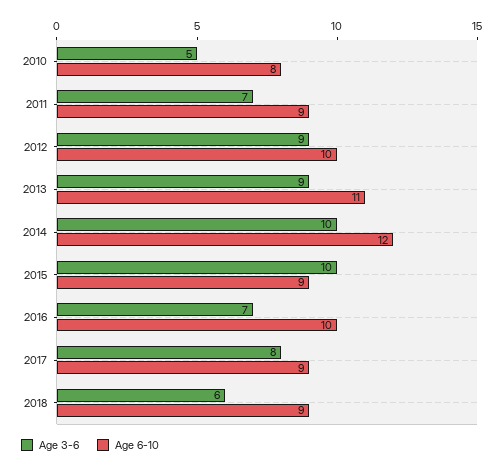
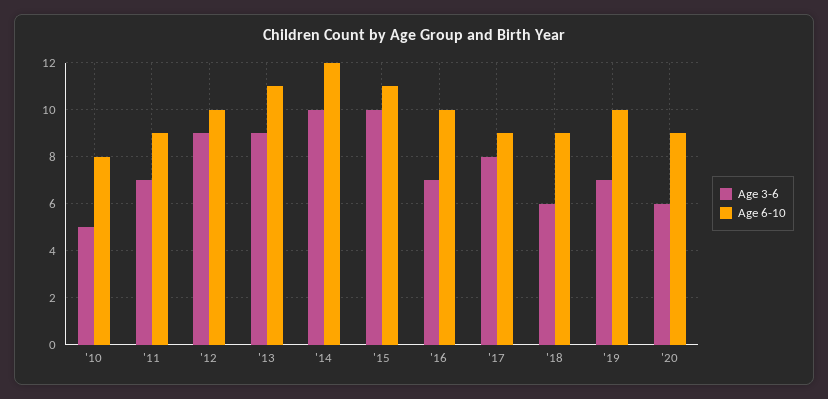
Age 6-10, 2015: 9 -> 11
Age 3-6, '19: none -> 7
Age 6-10, '19: none -> 10
Age 3-6, '20: none -> 6
Age 6-10, '20: none -> 9

